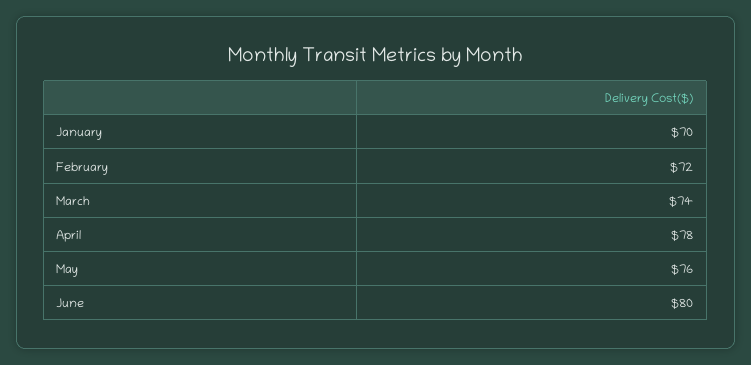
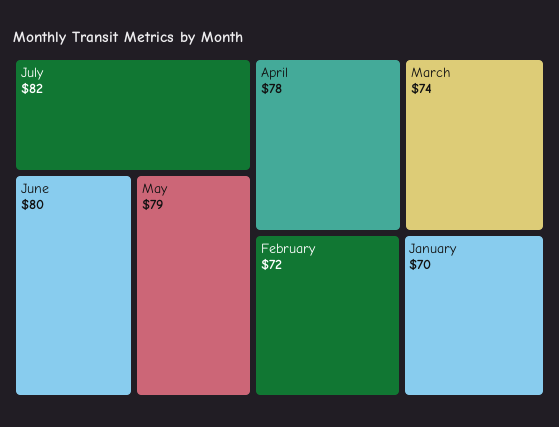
May: 76 -> 79
July: none -> 82

